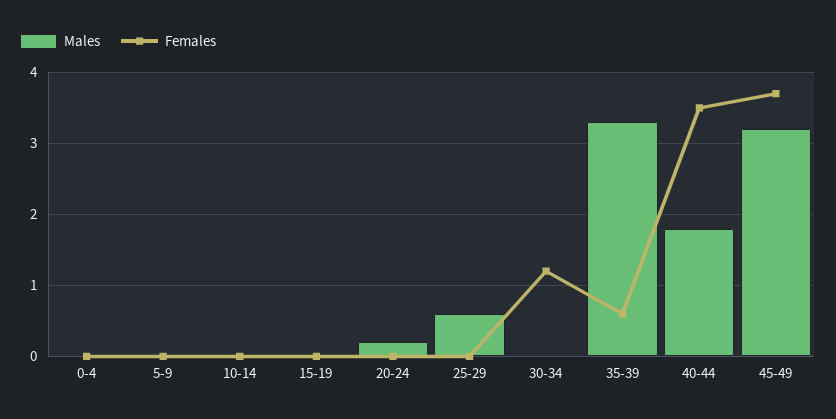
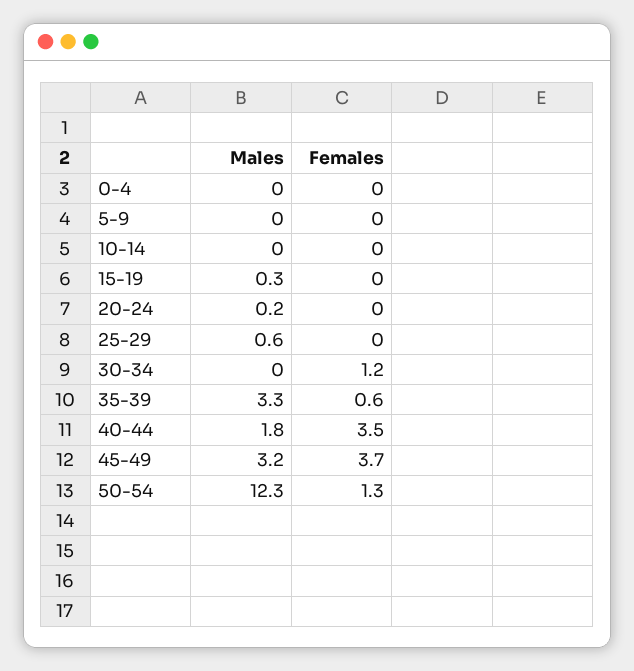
Males, 15-19: 0 -> 0.3
Males, 50-54: none -> 12.3
Females, 50-54: none -> 1.3

